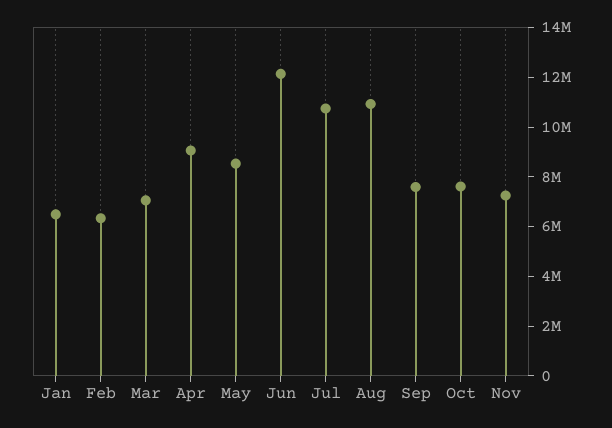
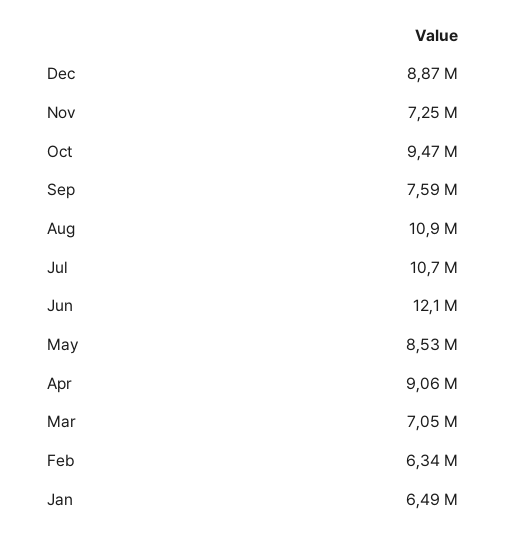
Oct: 7500000 -> 9470000
Dec: none -> 8870000

